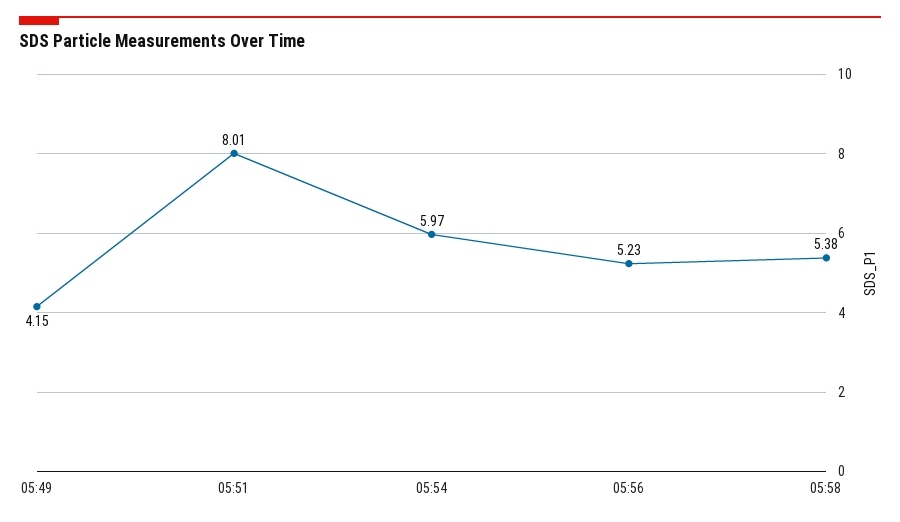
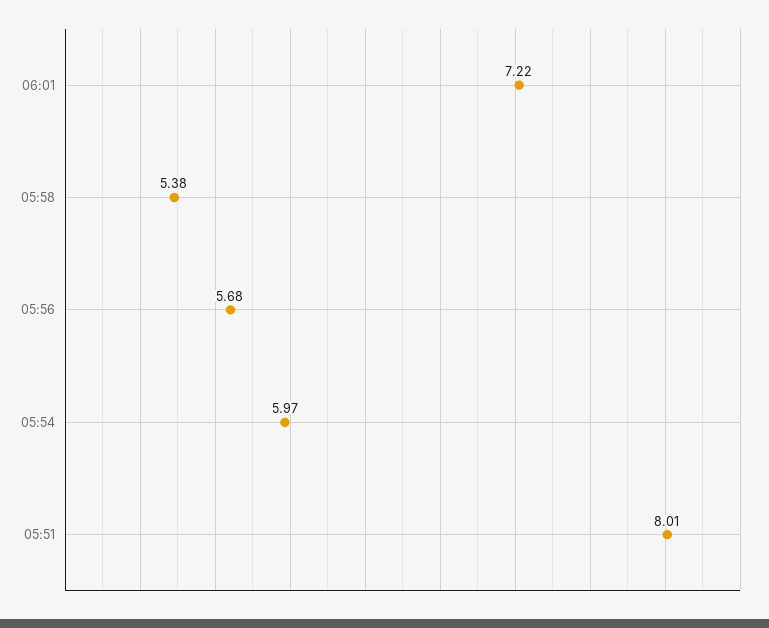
05:49: 4.15 -> none
05:56: 5.23 -> 5.68
06:01: none -> 7.22

